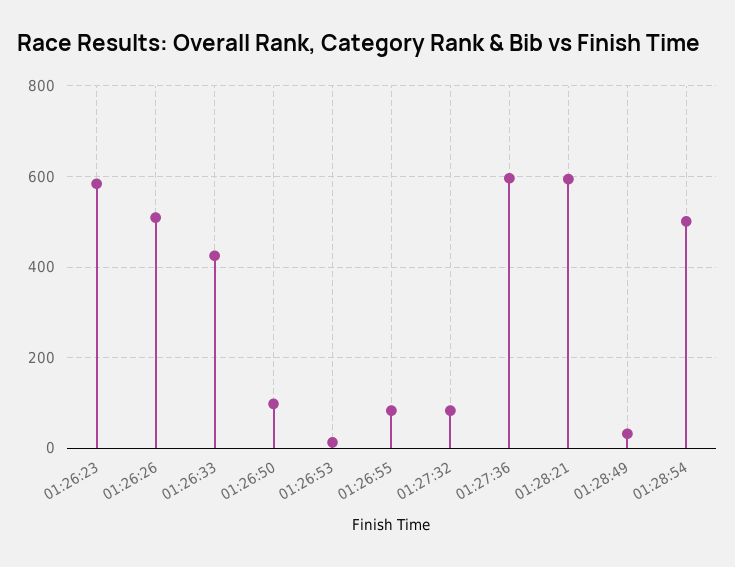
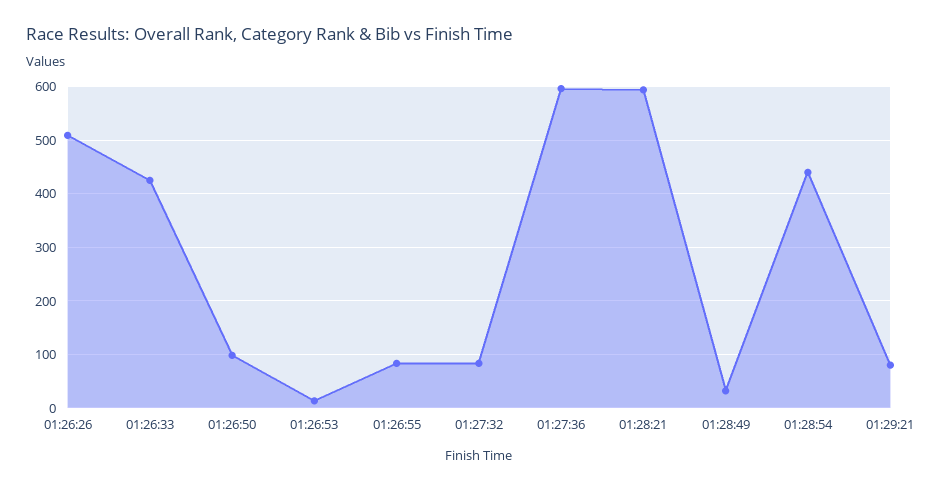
01:26:23: 580 -> none
01:28:54: 500 -> 440
01:29:21: none -> 80

